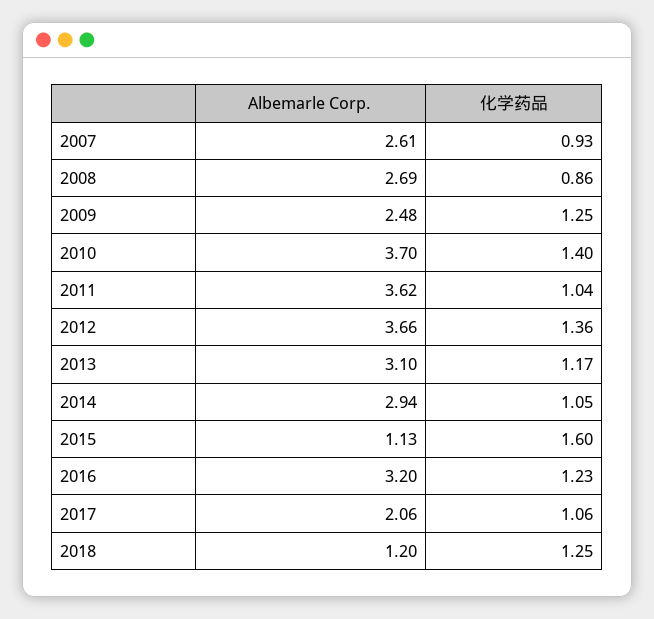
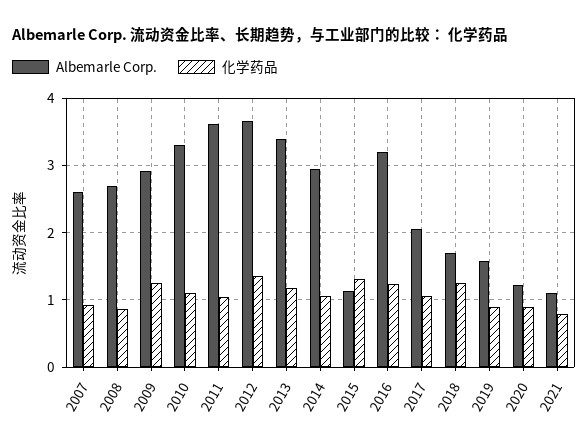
Albemarle Corp., 2009: 2.48 -> 2.9
Albemarle Corp., 2010: 3.7 -> 3.3
化学药品, 2010: 1.4 -> 1.1
Albemarle Corp., 2013: 3.1 -> 3.4
化学药品, 2015: 1.6 -> 1.3
Albemarle Corp., 2018: 1.2 -> 1.7
Albemarle Corp., 2019: none -> 1.6
化学药品, 2019: none -> 0.9
Albemarle Corp., 2020: none -> 1.2
化学药品, 2020: none -> 0.9
Albemarle Corp., 2021: none -> 1.1
化学药品, 2021: none -> 0.8

